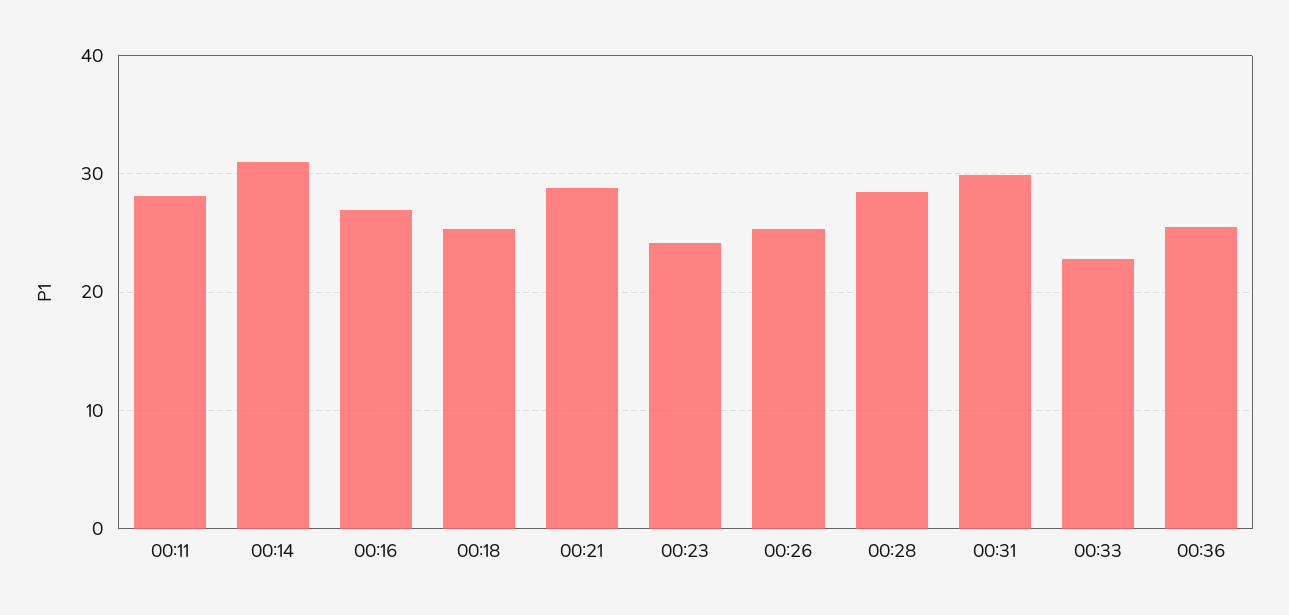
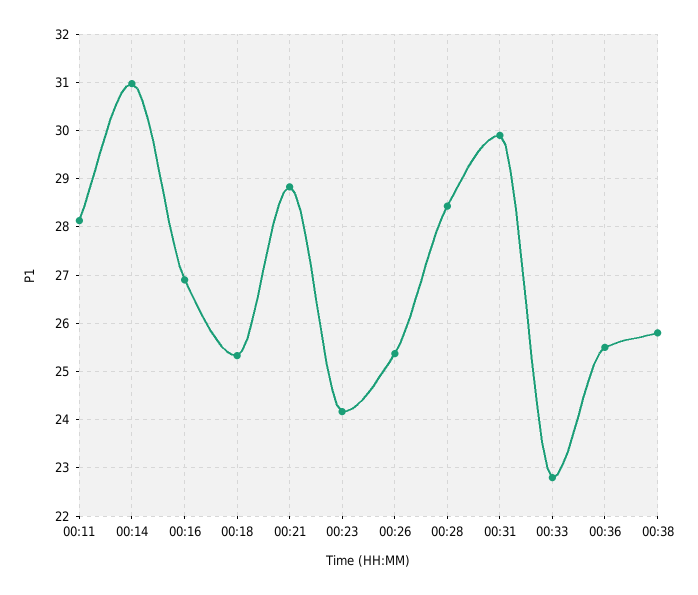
00:38: none -> 25.8

